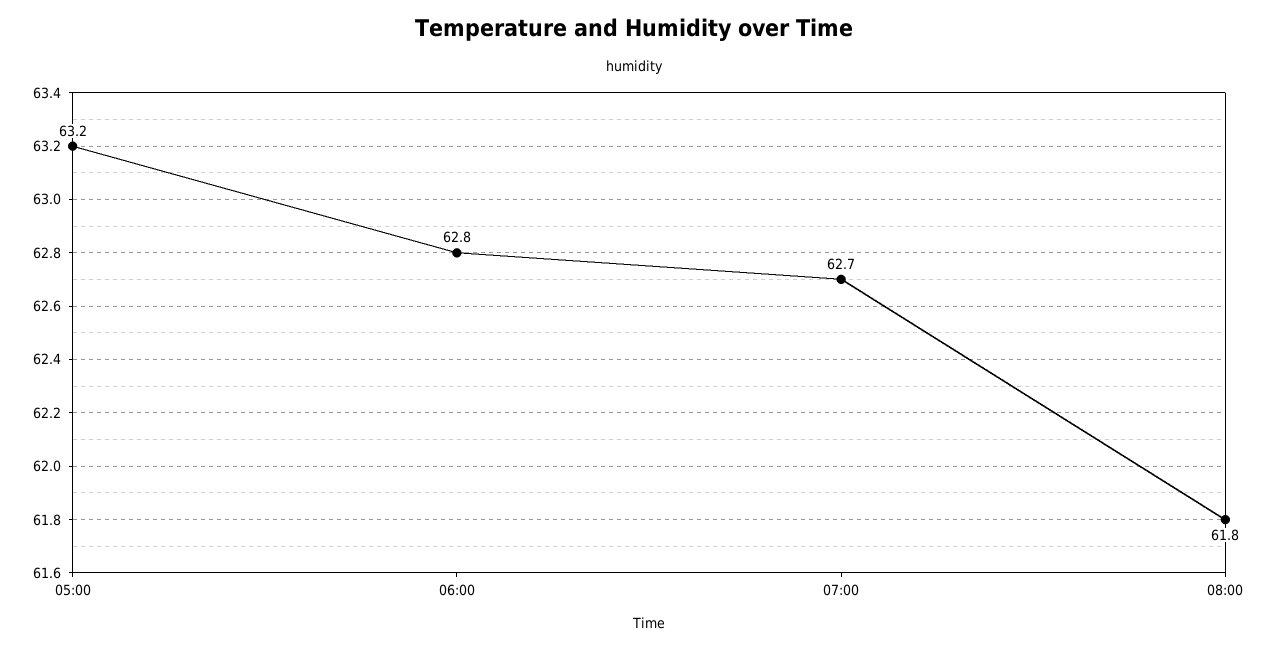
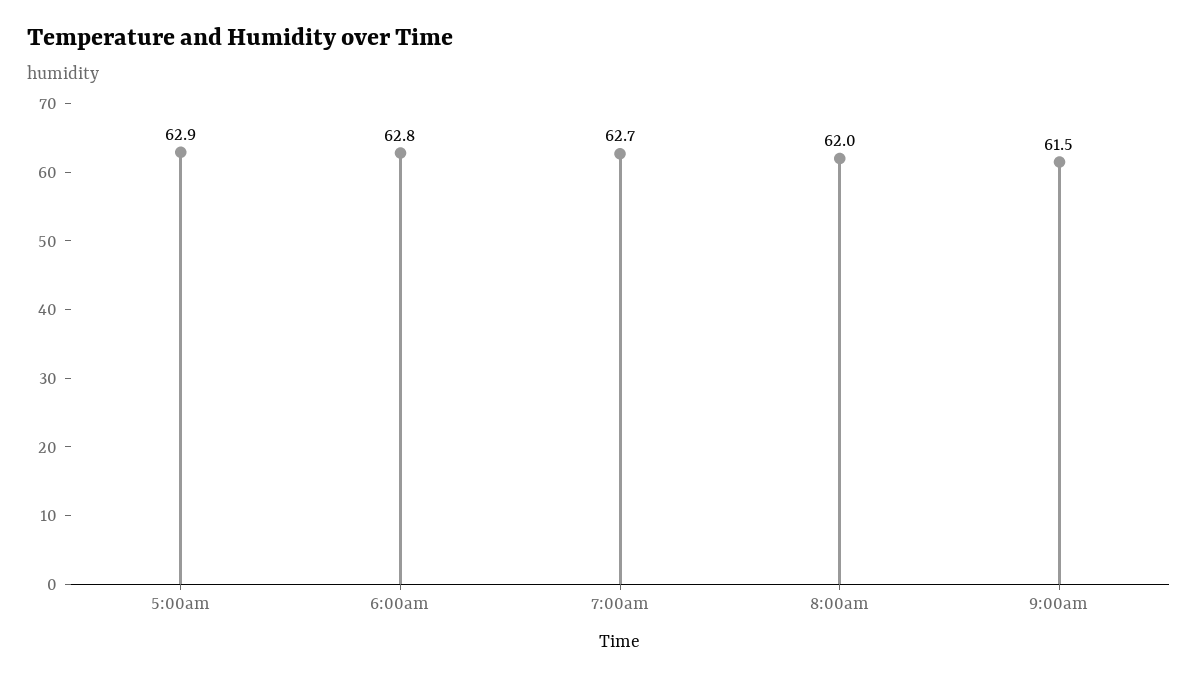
05:00: 63.2 -> 62.9
08:00: 61.8 -> 62
9:00am: none -> 61.5

